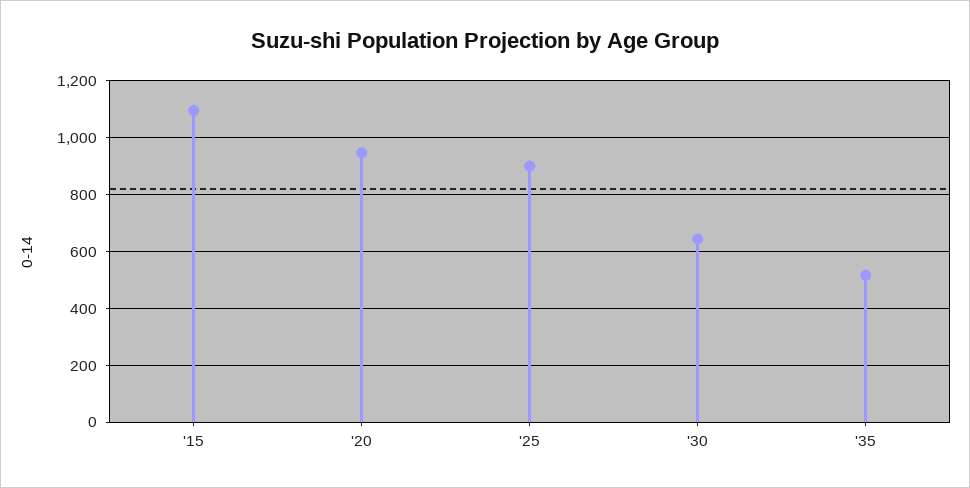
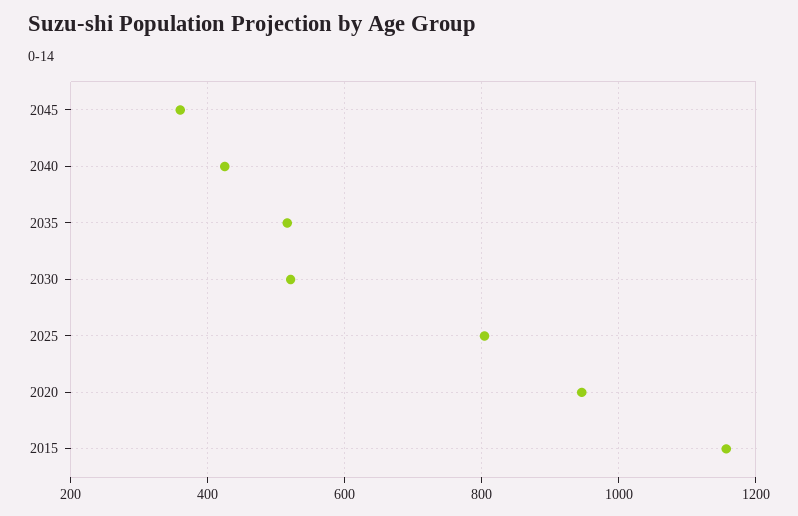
'15: 1100 -> 1160
'25: 900 -> 800
'30: 650 -> 520
2045: none -> 360
2040: none -> 420

